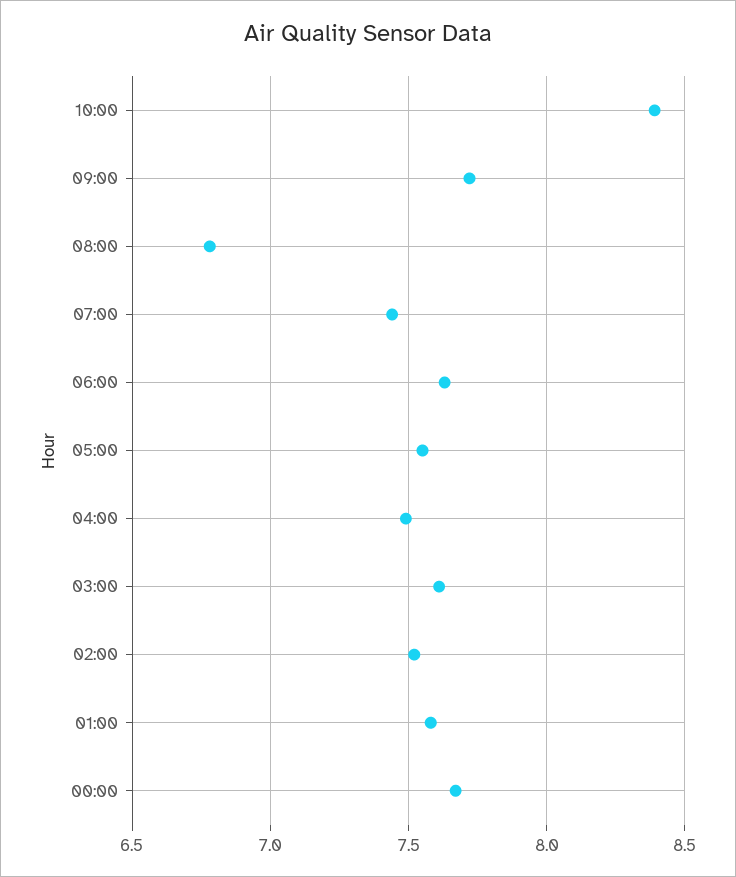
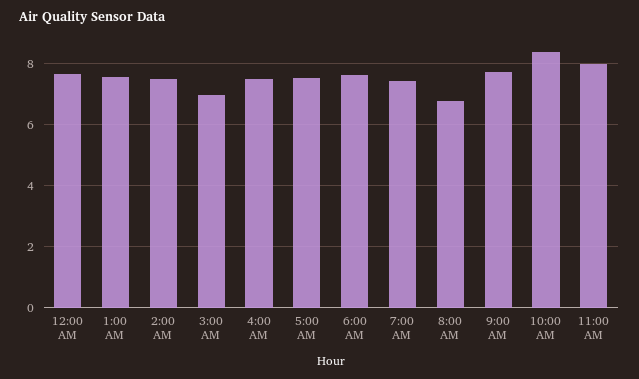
03:00: 7.6 -> 7
11:00 AM: none -> 8

